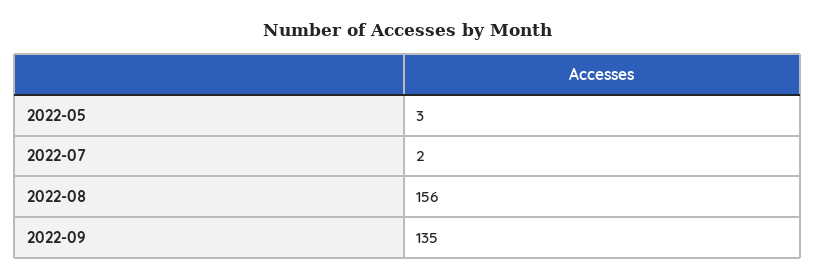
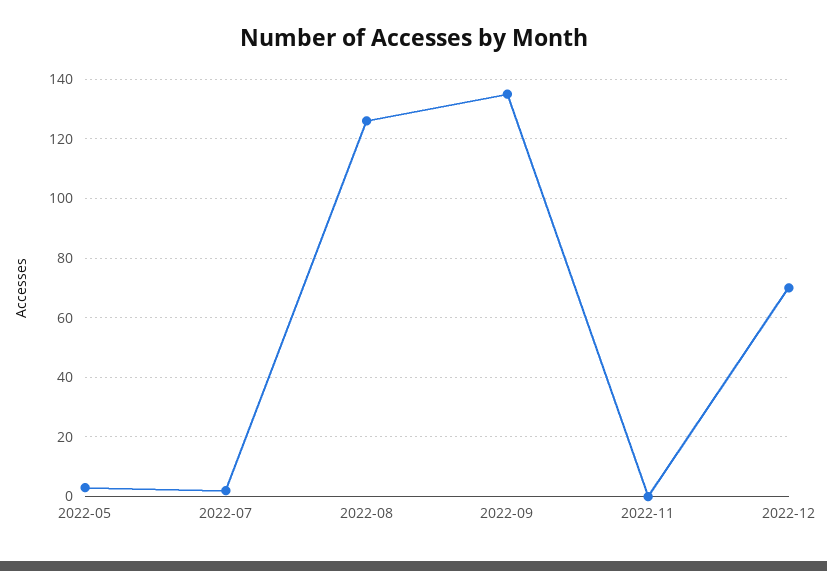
2022-08: 156 -> 125
2022-11: none -> 0
2022-12: none -> 70

